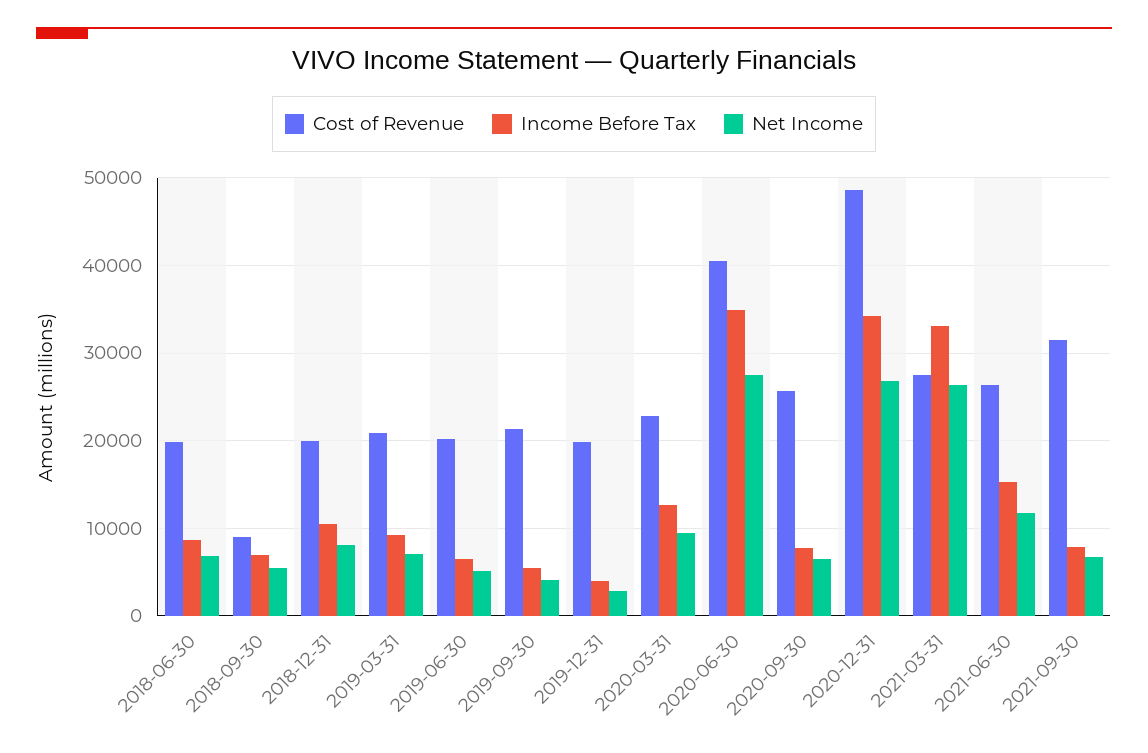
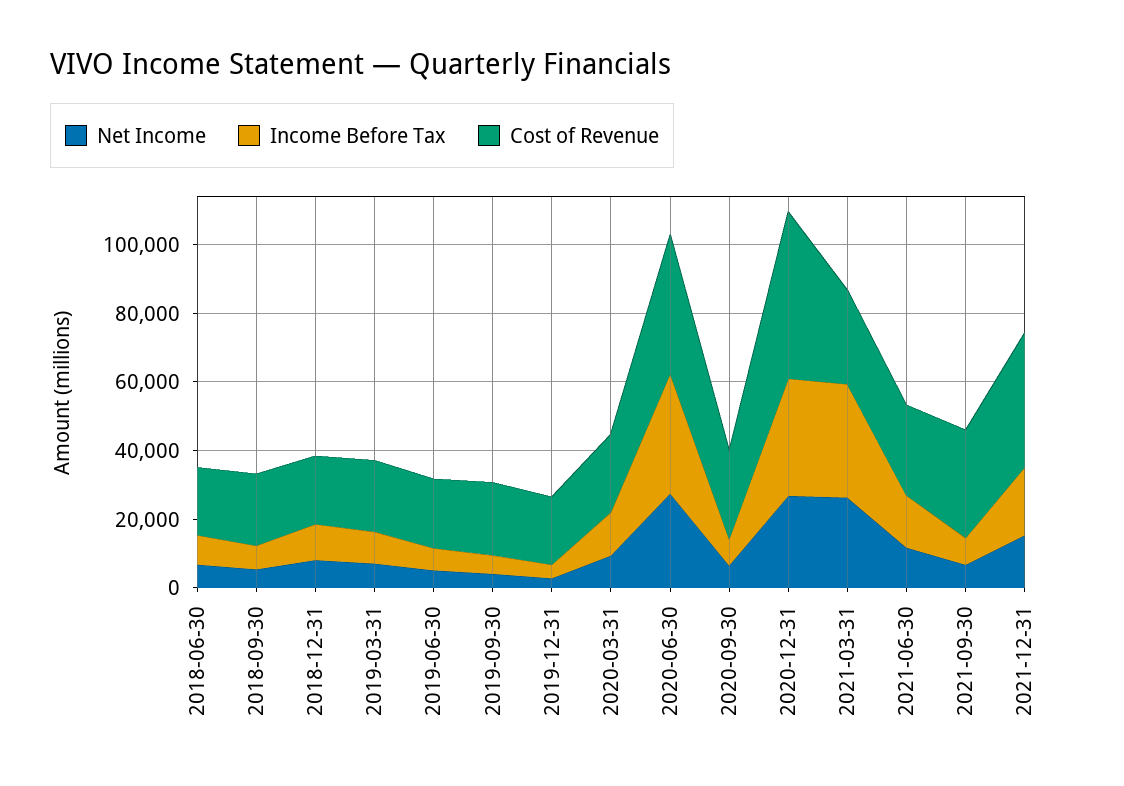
Cost of Revenue, 2018-09-30: 9000 -> 20000
Net Income, 2021-12-31: none -> 15000
Income Before Tax, 2021-12-31: none -> 20000
Cost of Revenue, 2021-12-31: none -> 40000

